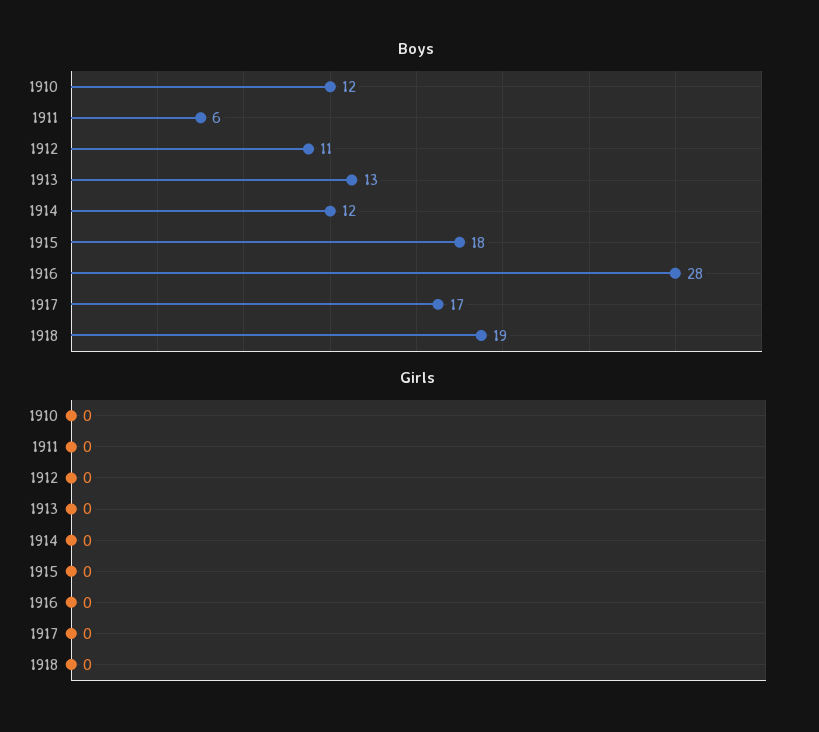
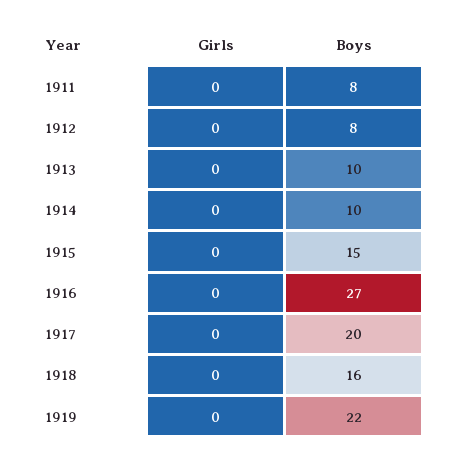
Boys, 1910: 12 -> none
Boys, 1911: 6 -> 8
Boys, 1912: 11 -> 8
Boys, 1913: 13 -> 10
Boys, 1914: 12 -> 10
Boys, 1915: 18 -> 15
Boys, 1916: 28 -> 27
Boys, 1917: 17 -> 20
Boys, 1918: 19 -> 16
Girls, 1910: 0 -> none
Girls, 1919: none -> 0
Boys, 1919: none -> 22

